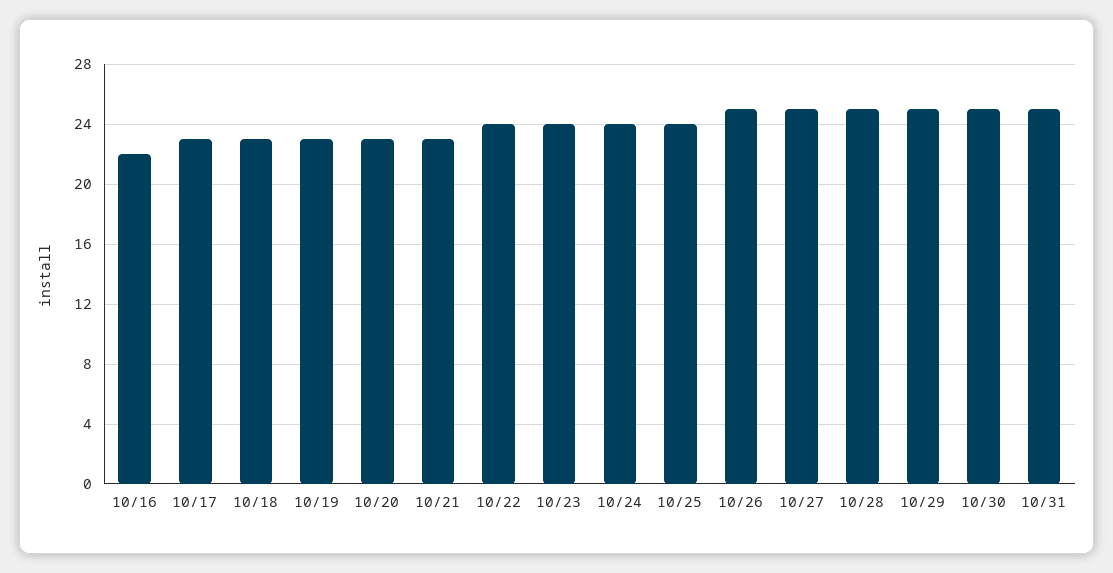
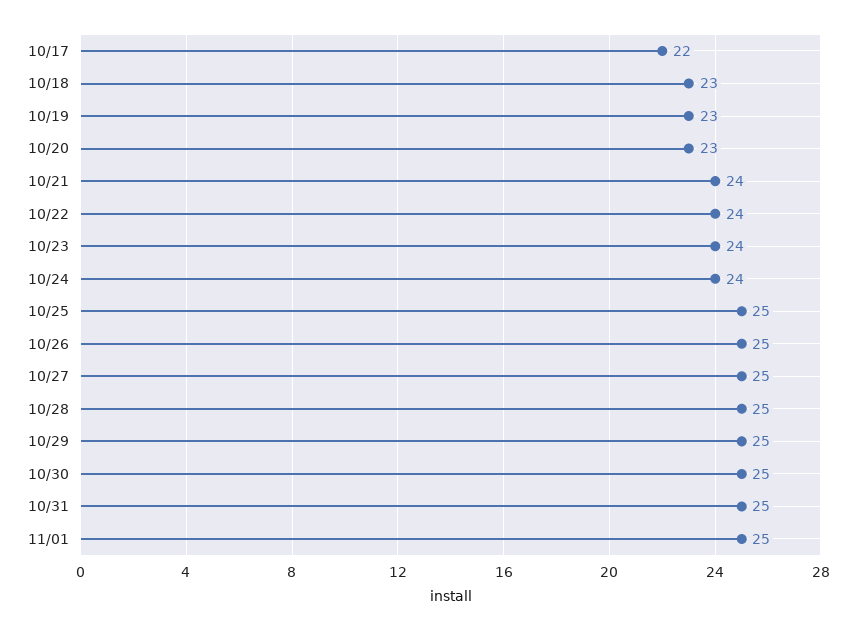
10/16: 22 -> none
10/17: 23 -> 22
10/21: 23 -> 24
10/25: 24 -> 25
11/01: none -> 25

